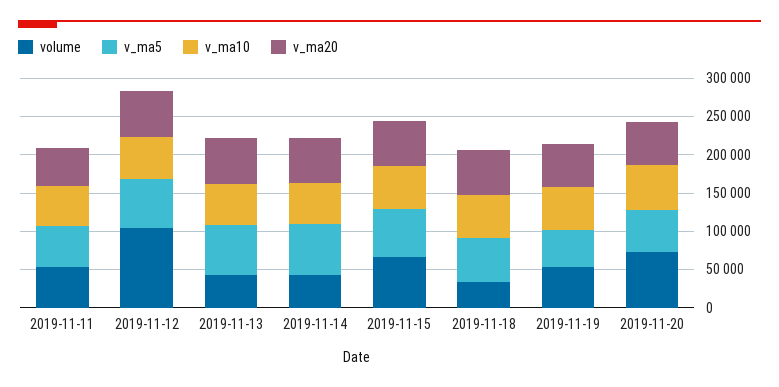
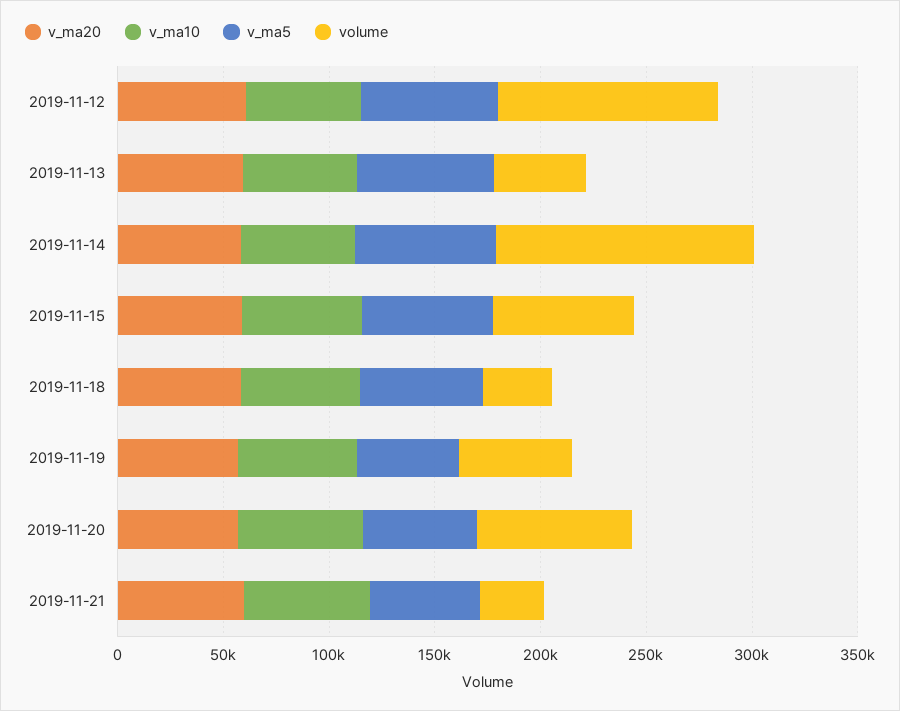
volume, 2019-11-11: 50000 -> none
v_ma5, 2019-11-11: 50000 -> none
v_ma10, 2019-11-11: 50000 -> none
v_ma20, 2019-11-11: 50000 -> none
volume, 2019-11-14: 50000 -> 120000
v_ma20, 2019-11-21: none -> 60000
v_ma10, 2019-11-21: none -> 60000
v_ma5, 2019-11-21: none -> 50000
volume, 2019-11-21: none -> 30000

